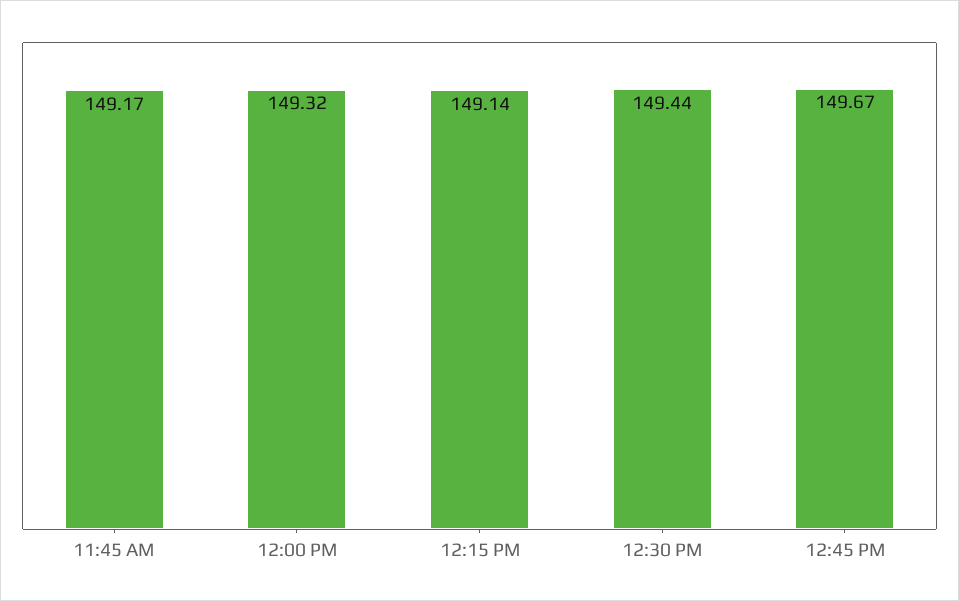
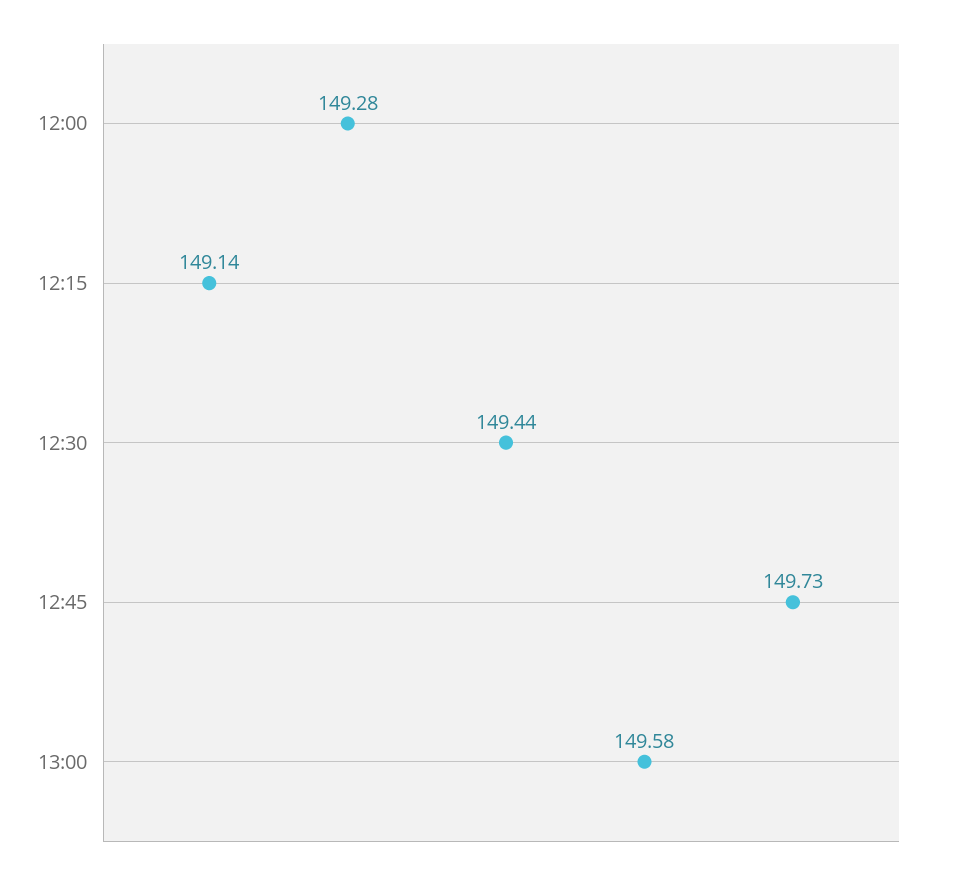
11:45 AM: 149.17 -> none
12:00 PM: 149.32 -> 149.28
12:45 PM: 149.67 -> 149.73
13:00: none -> 149.58

